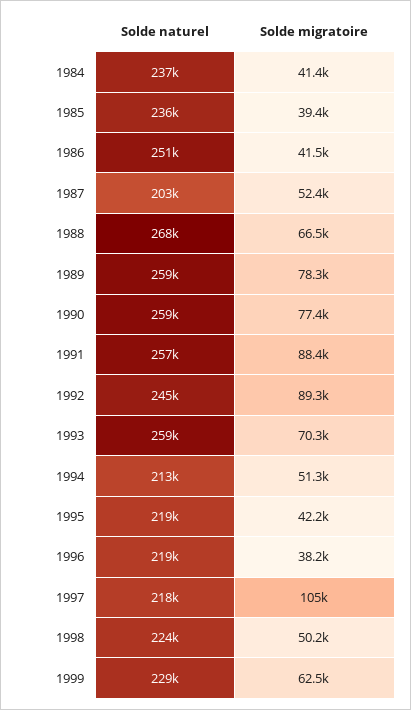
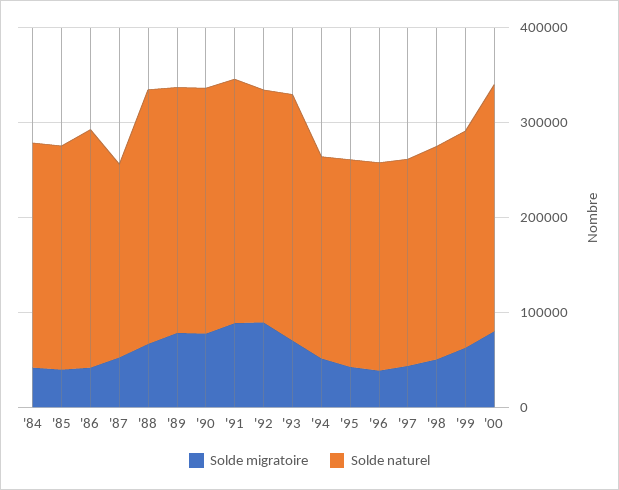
Solde migratoire, 1997: 105000 -> 40000
Solde migratoire, '00: none -> 80000
Solde naturel, '00: none -> 260000

